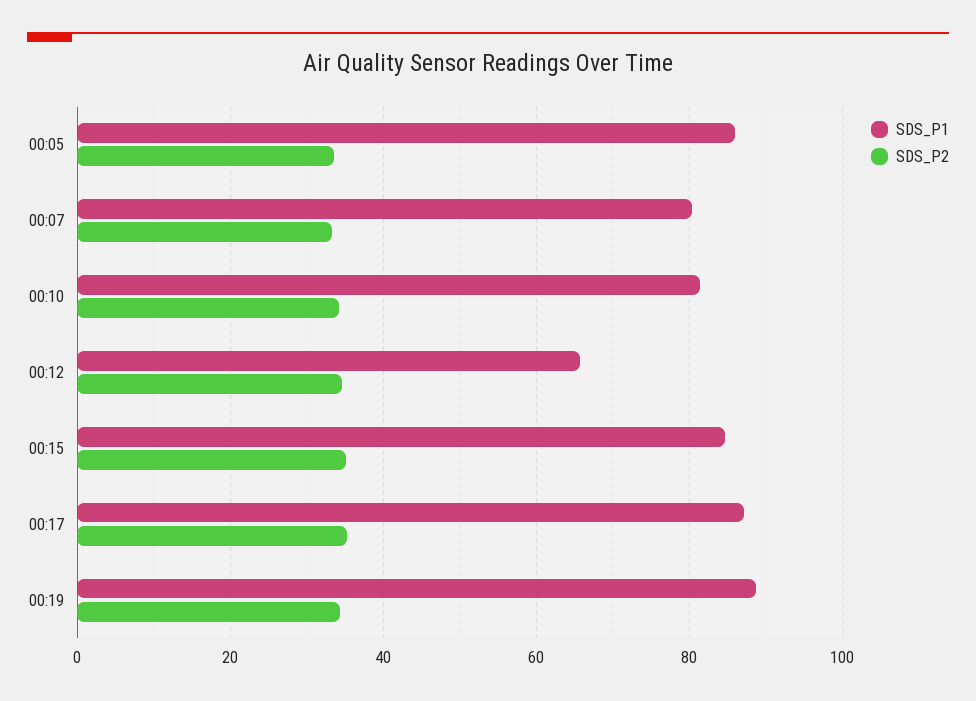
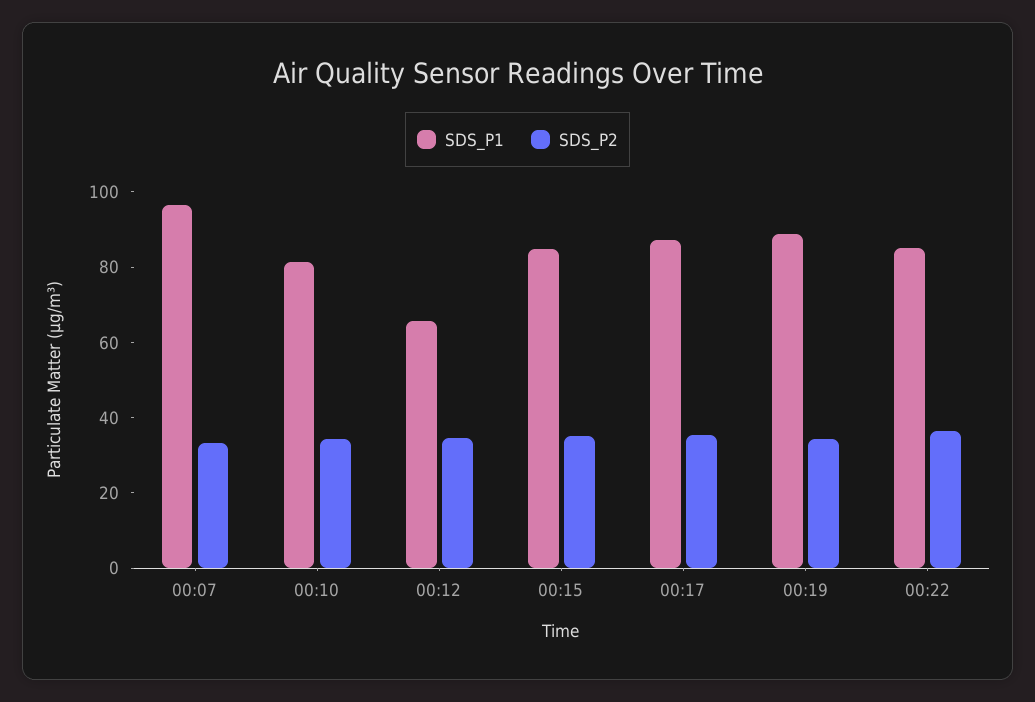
SDS_P1, 00:05: 86 -> none
SDS_P2, 00:05: 34 -> none
SDS_P1, 00:07: 80 -> 95
SDS_P1, 00:22: none -> 85
SDS_P2, 00:22: none -> 35

